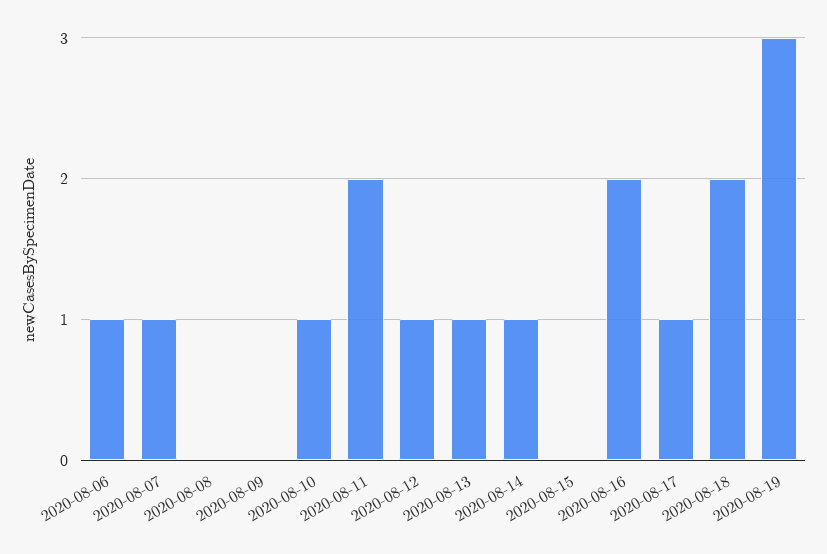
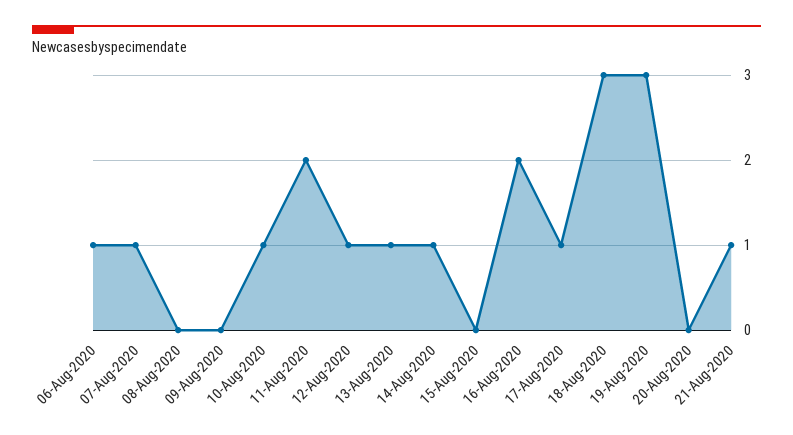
2020-08-18: 2 -> 3
20-Aug-2020: none -> 0
21-Aug-2020: none -> 1

